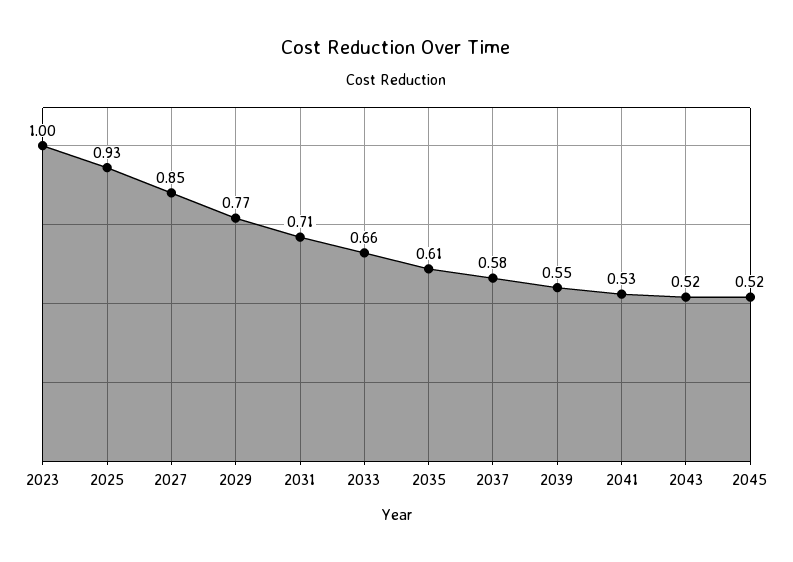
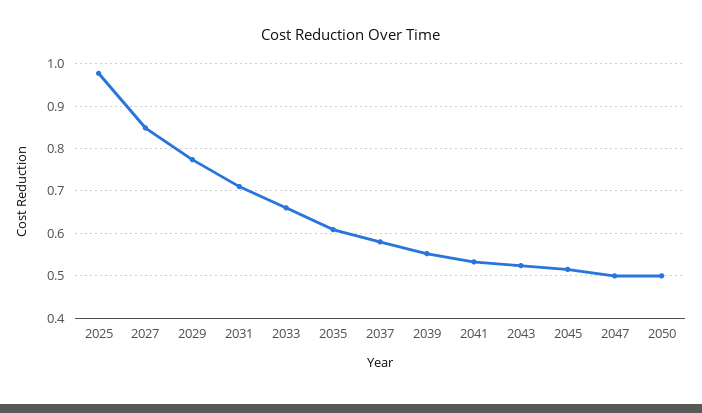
2023: 1 -> none
2025: 0.93 -> 0.98
2047: none -> 0.5
2050: none -> 0.5

